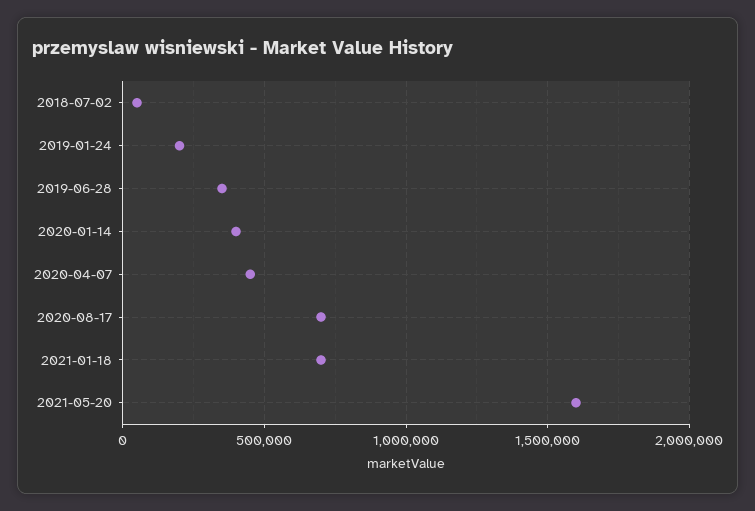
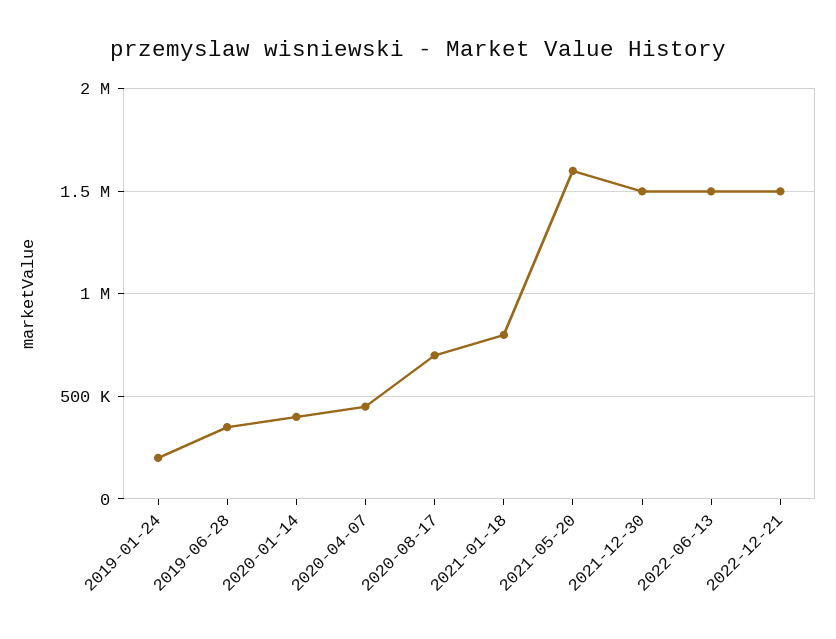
2018-07-02: 50000 -> none
2021-01-18: 700000 -> 800000
2021-12-30: none -> 1500000
2022-06-13: none -> 1500000
2022-12-21: none -> 1500000

